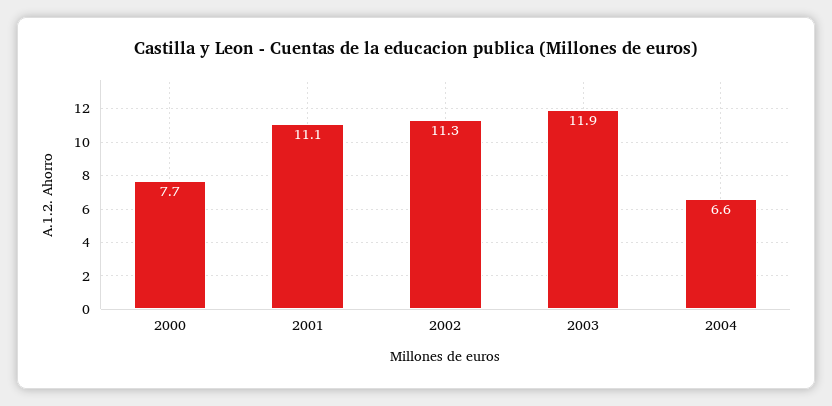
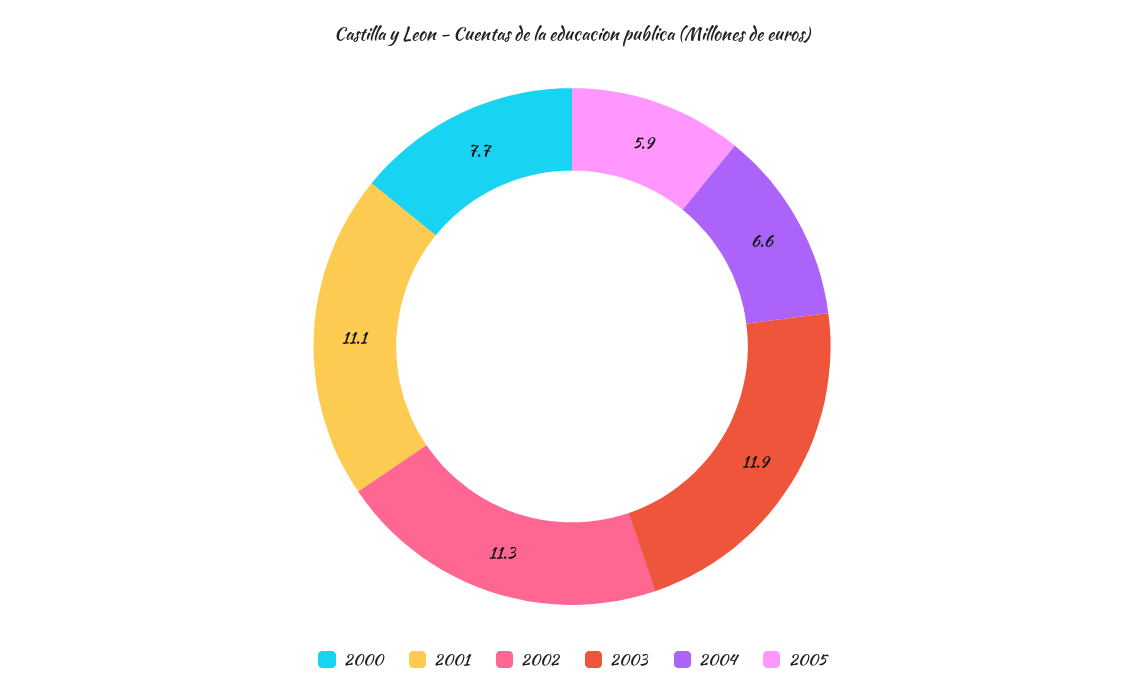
2005: none -> 5.9

